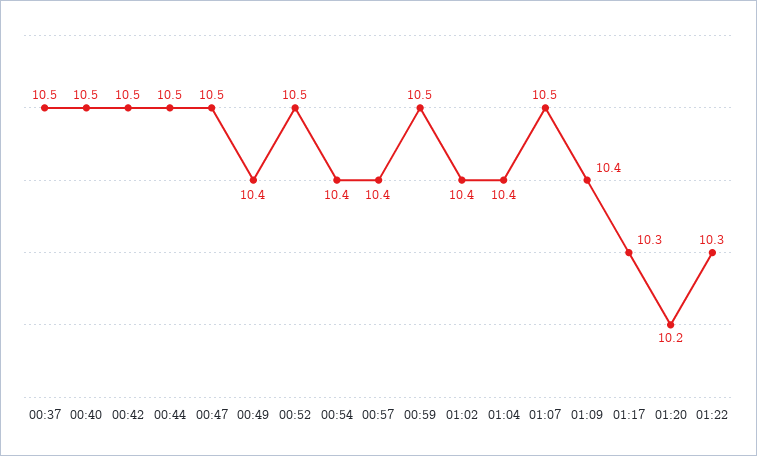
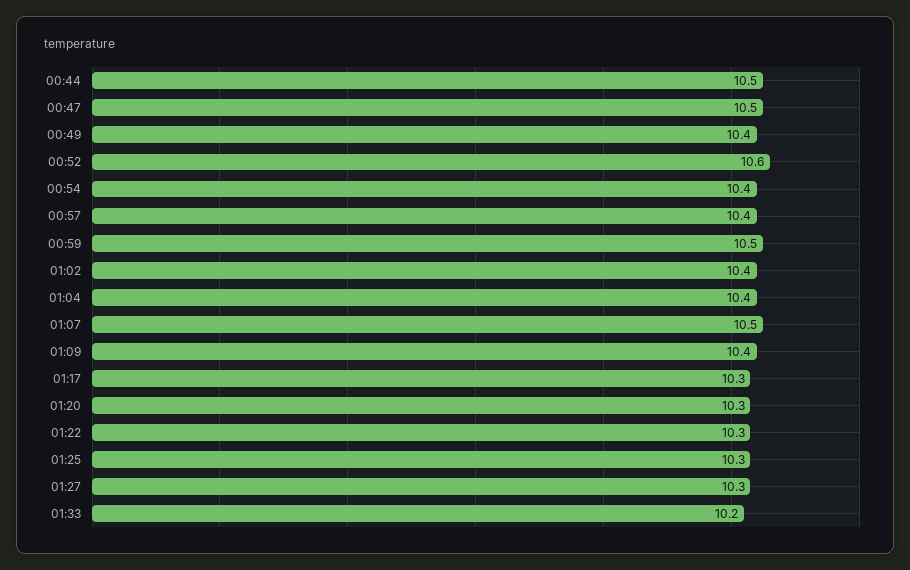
00:37: 10.5 -> none
00:40: 10.5 -> none
00:42: 10.5 -> none
00:52: 10.5 -> 10.6
01:20: 10.2 -> 10.3
01:25: none -> 10.3
01:27: none -> 10.3
01:33: none -> 10.2

